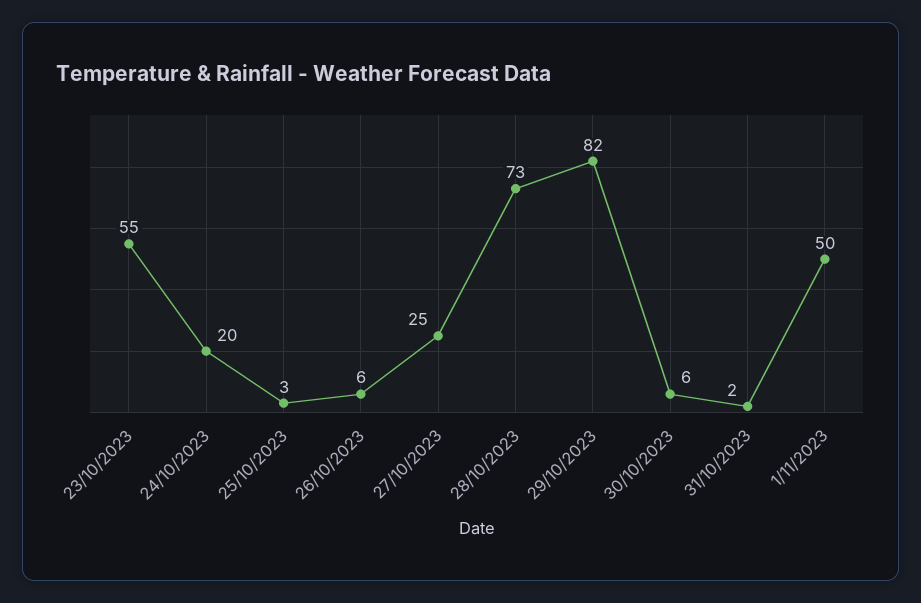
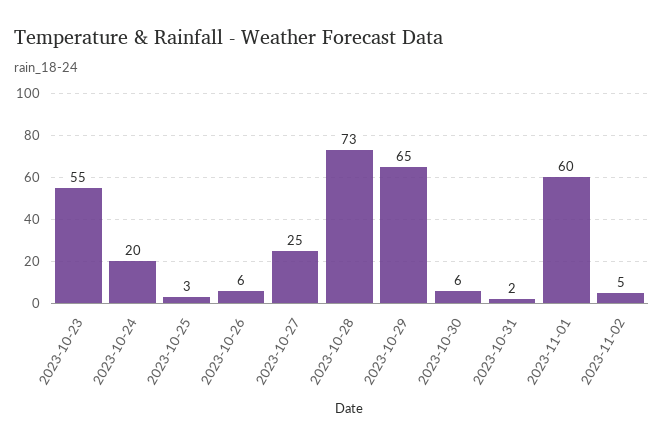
29/10/2023: 82 -> 65
1/11/2023: 50 -> 60
2023-11-02: none -> 5

